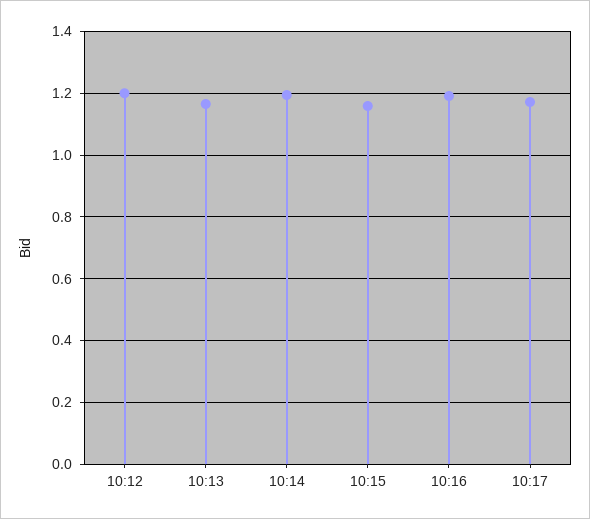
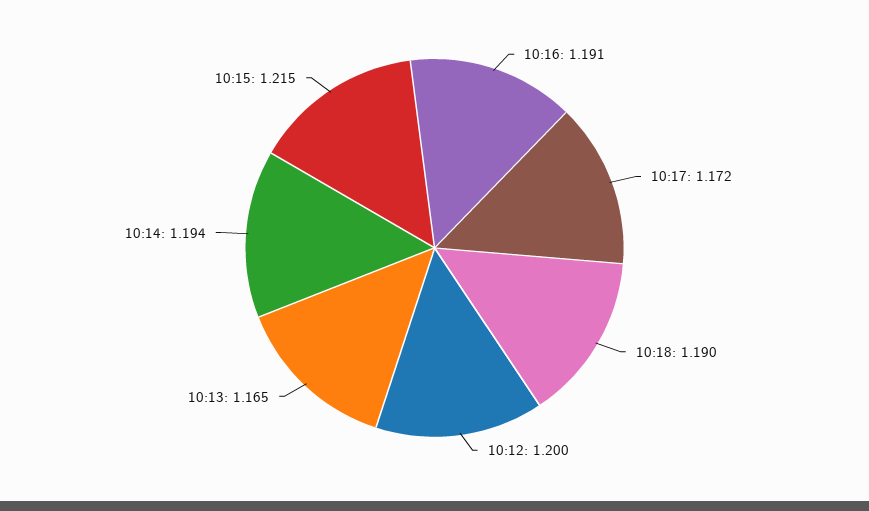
10:15: 1.16 -> 1.215
10:18: none -> 1.19

